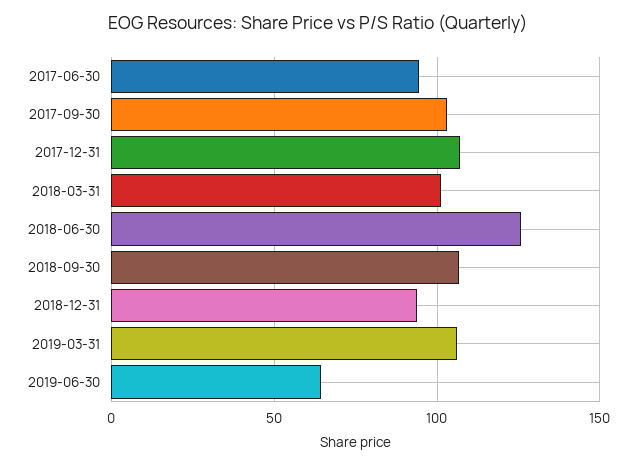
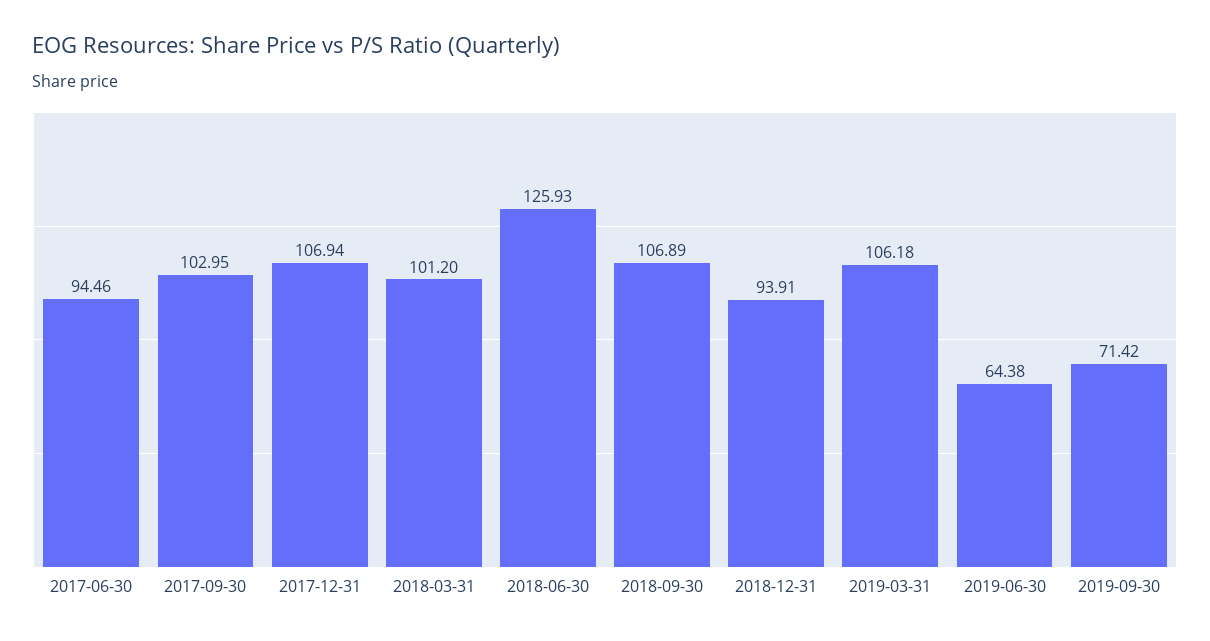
2019-09-30: none -> 71.42

